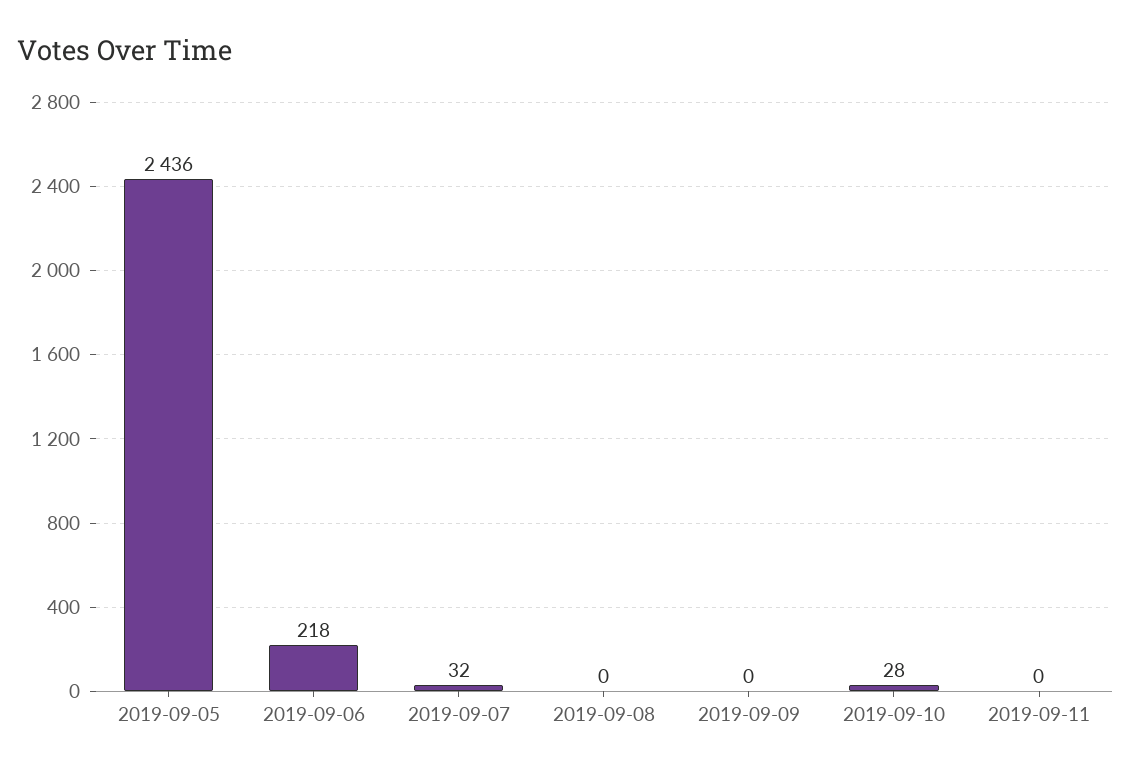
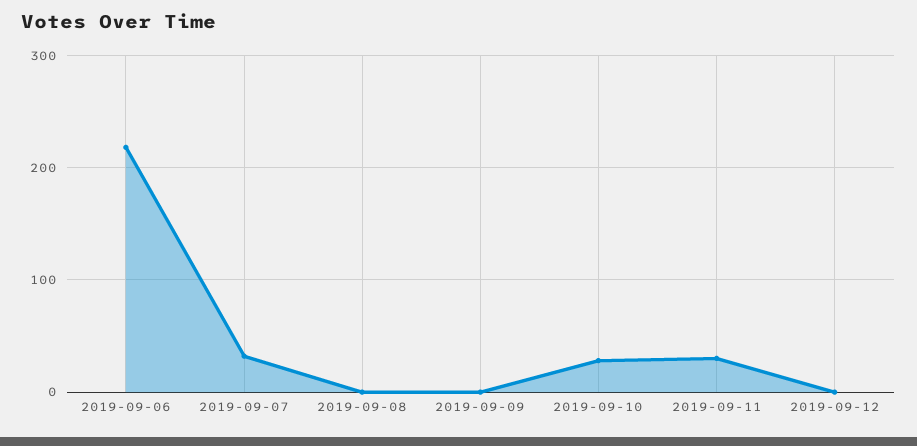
2019-09-05: 2436 -> none
2019-09-11: 0 -> 30
2019-09-12: none -> 0

